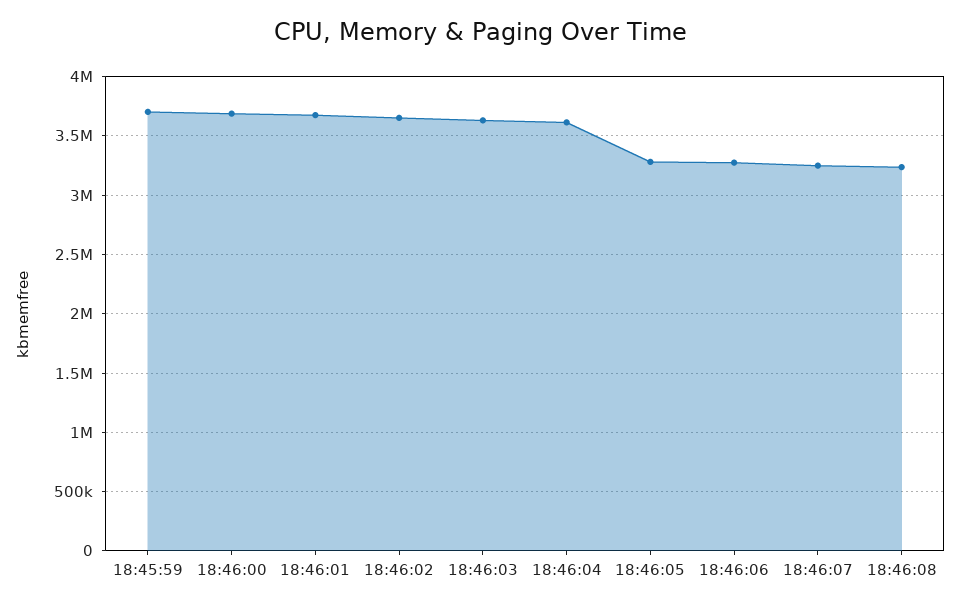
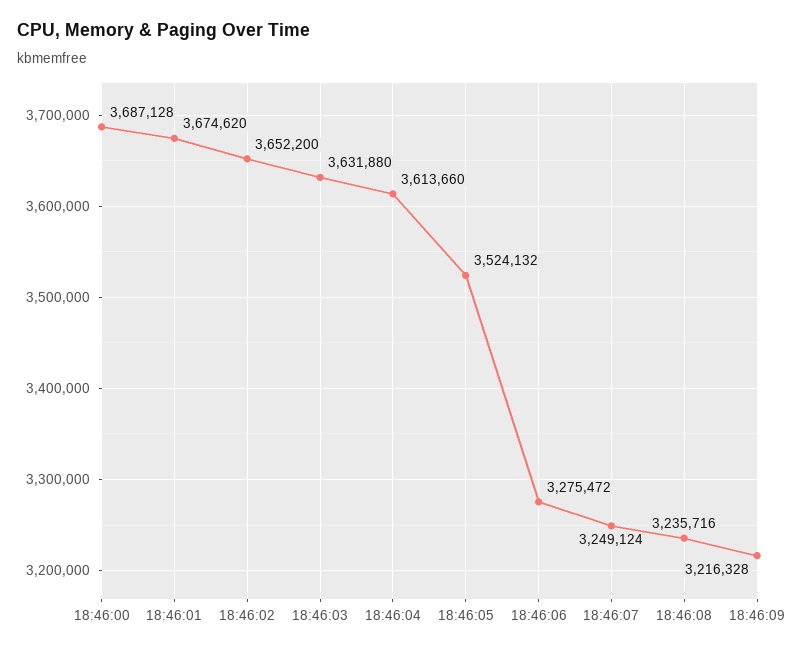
18:45:59: 3700000 -> none
18:46:05: 3300000 -> 3524132
18:46:09: none -> 3216328

